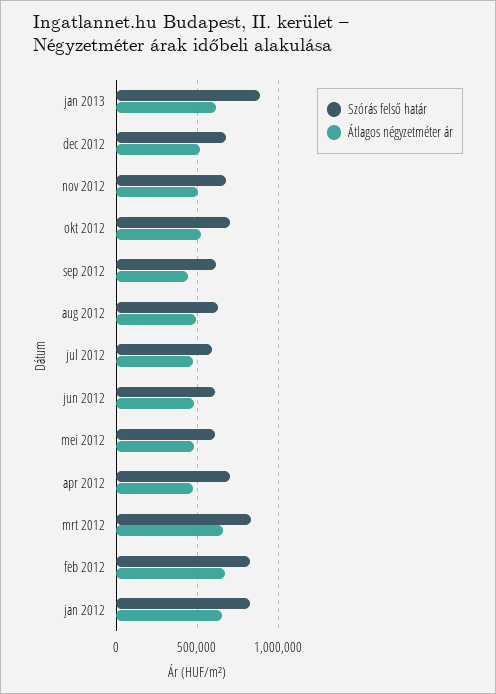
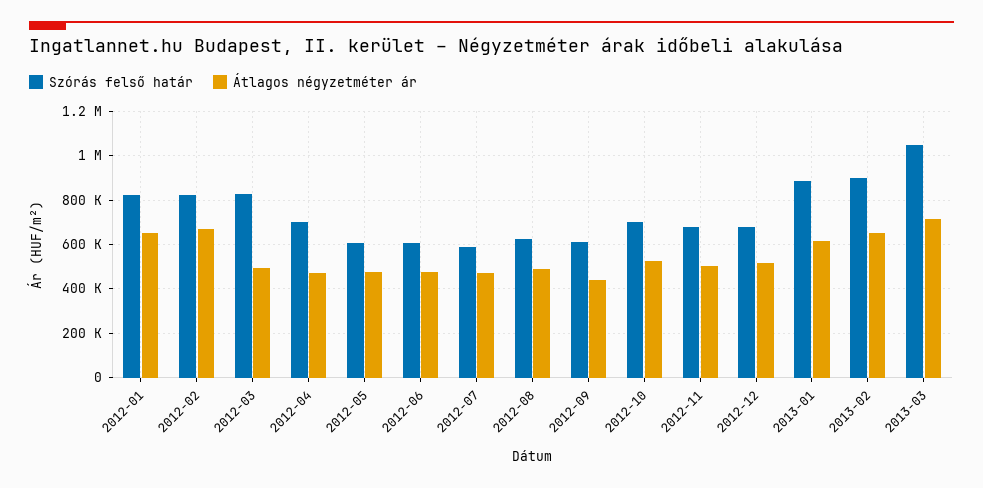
Átlagos négyzetméter ár, mrt 2012: 650000 -> 500000
Szórás felső határ, 2013-02: none -> 900000
Átlagos négyzetméter ár, 2013-02: none -> 650000
Szórás felső határ, 2013-03: none -> 1050000
Átlagos négyzetméter ár, 2013-03: none -> 700000

